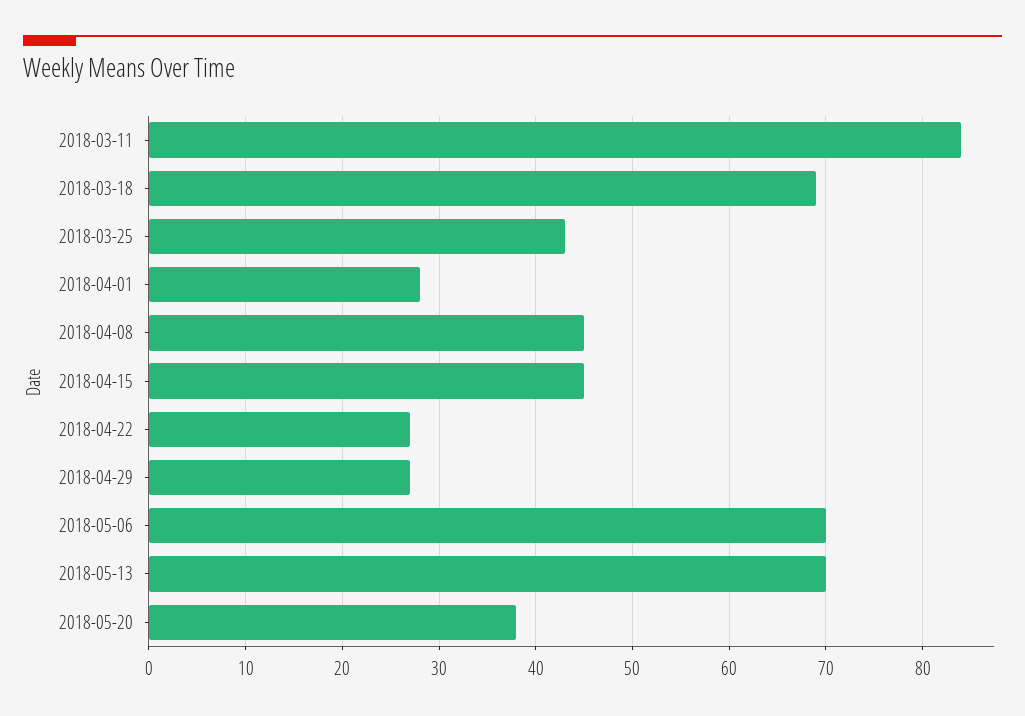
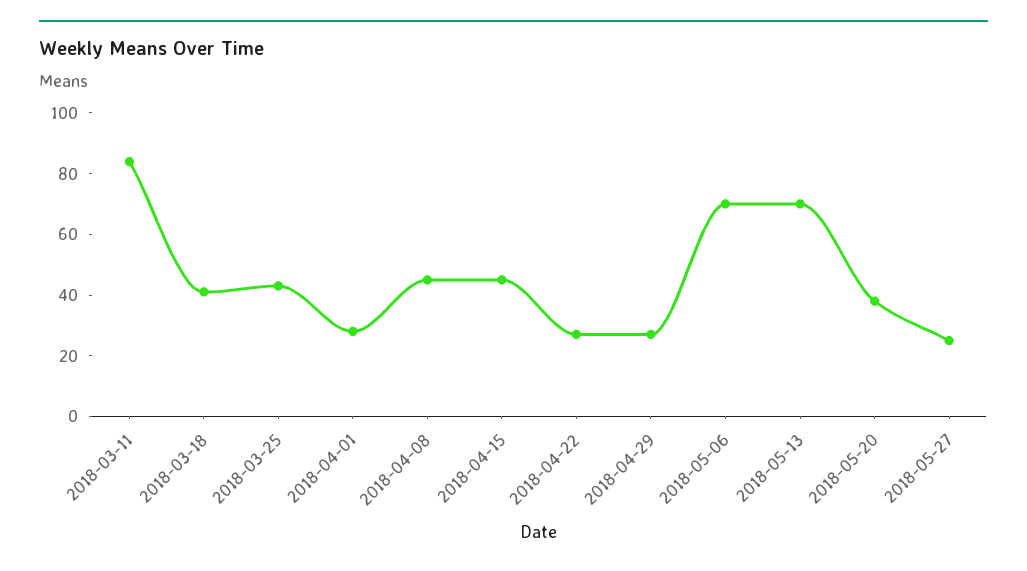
2018-03-18: 69 -> 40
2018-05-27: none -> 25

